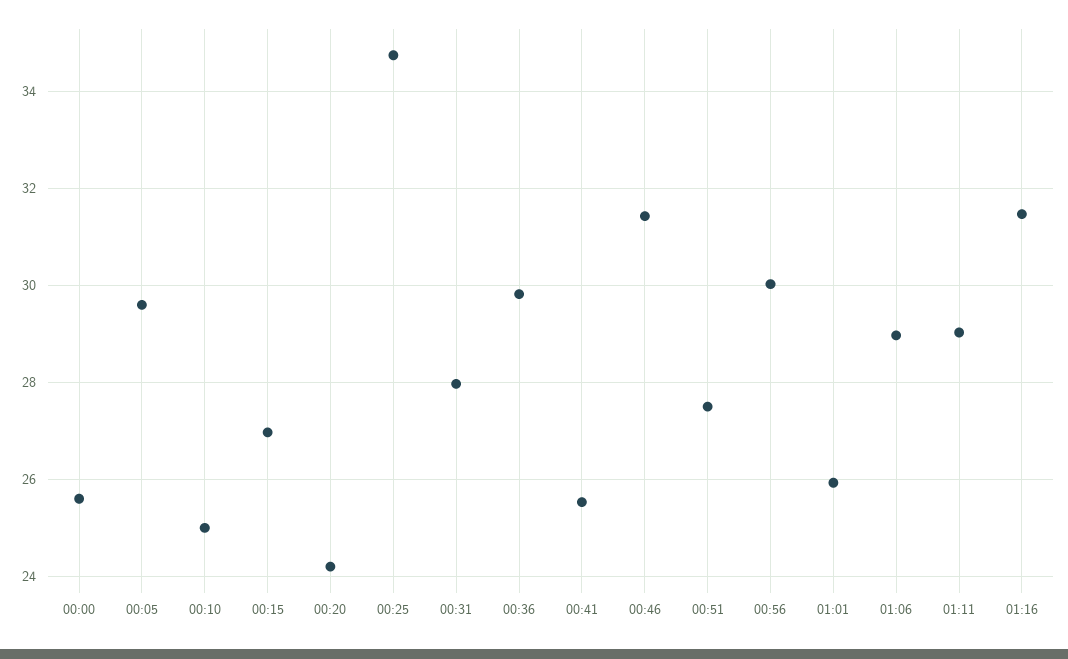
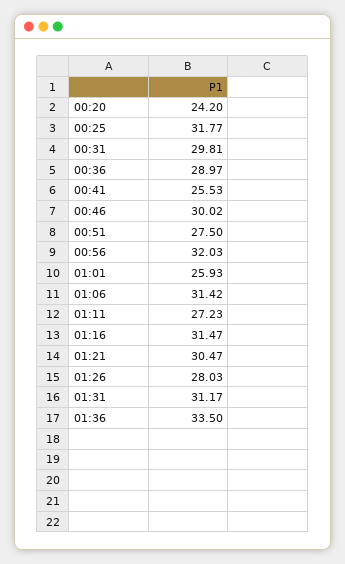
00:00: 25.6 -> none
00:05: 29.6 -> none
00:10: 25 -> none
00:15: 27 -> none
00:25: 34.8 -> 31.77
00:31: 28 -> 29.81
00:36: 29.8 -> 28.97
00:46: 31.4 -> 30.02
00:56: 30 -> 32.03
01:06: 29 -> 31.42
01:11: 29 -> 27.23
01:21: none -> 30.47
01:26: none -> 28.03
01:31: none -> 31.17
01:36: none -> 33.5

